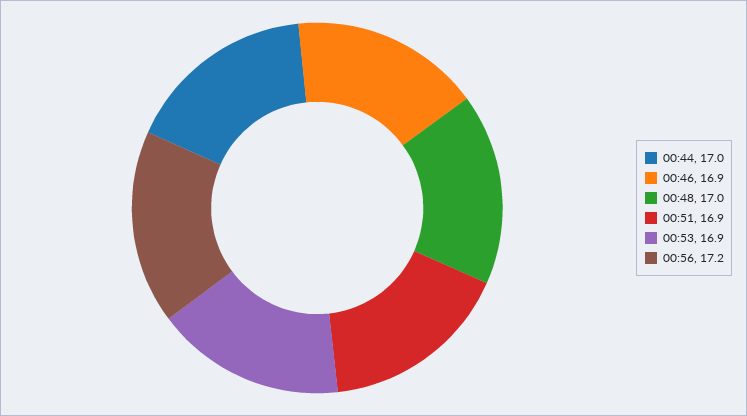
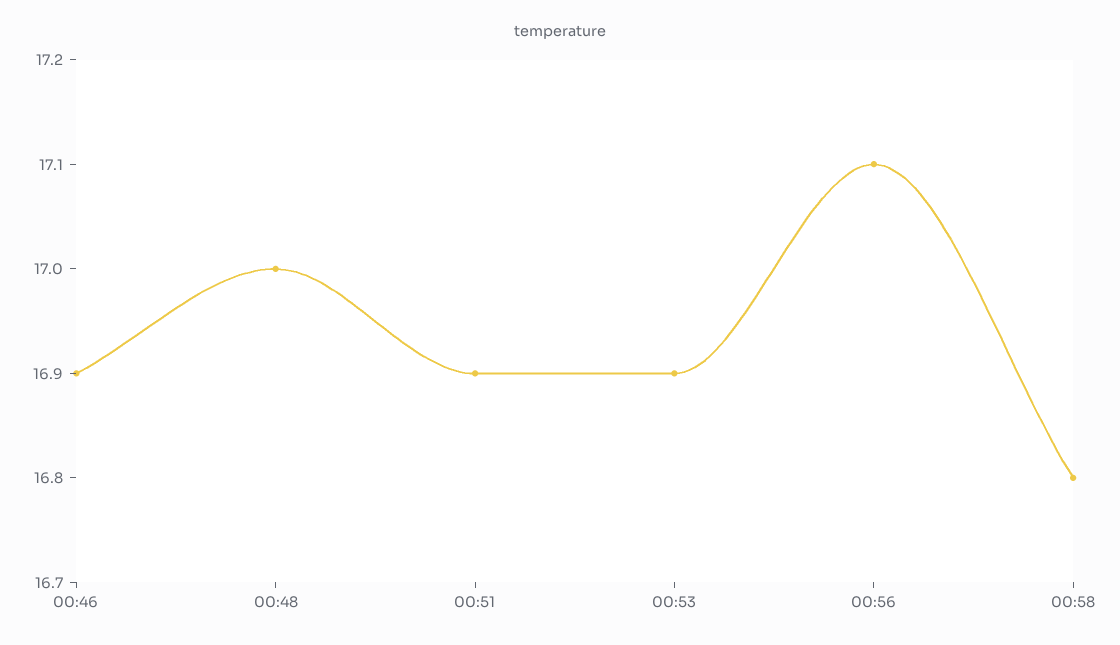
00:44: 17 -> none
00:56: 17.2 -> 17.1
00:58: none -> 16.8

